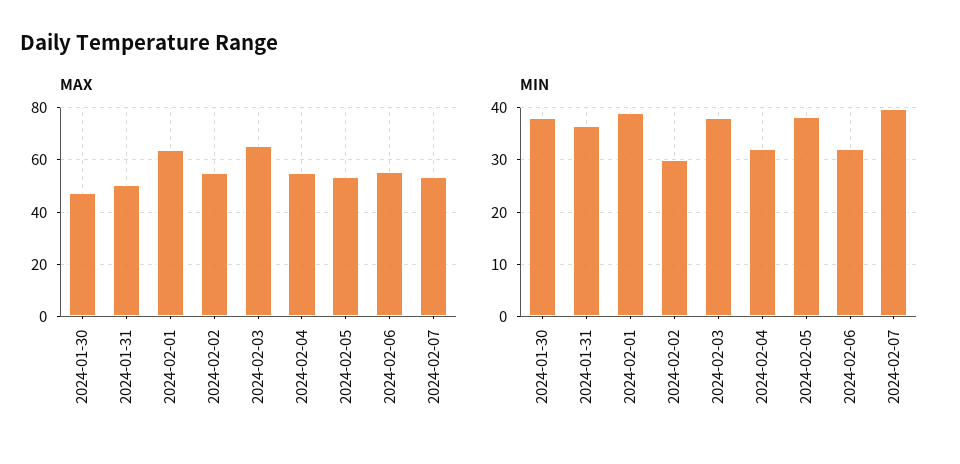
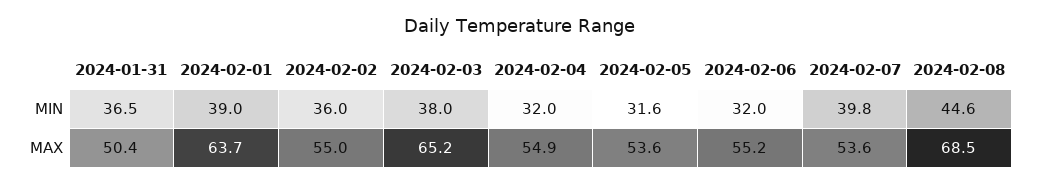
MAX, 2024-01-30: 47.5 -> none
MIN, 2024-01-30: 38 -> none
MIN, 2024-02-02: 30 -> 36
MIN, 2024-02-05: 38 -> 31.6
MIN, 2024-02-08: none -> 44.6
MAX, 2024-02-08: none -> 68.5

